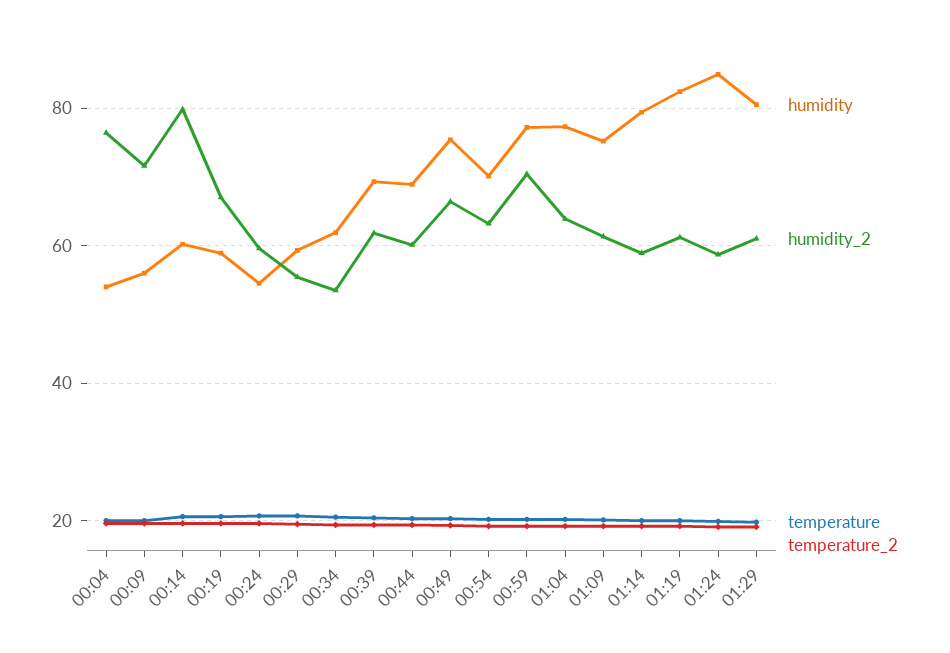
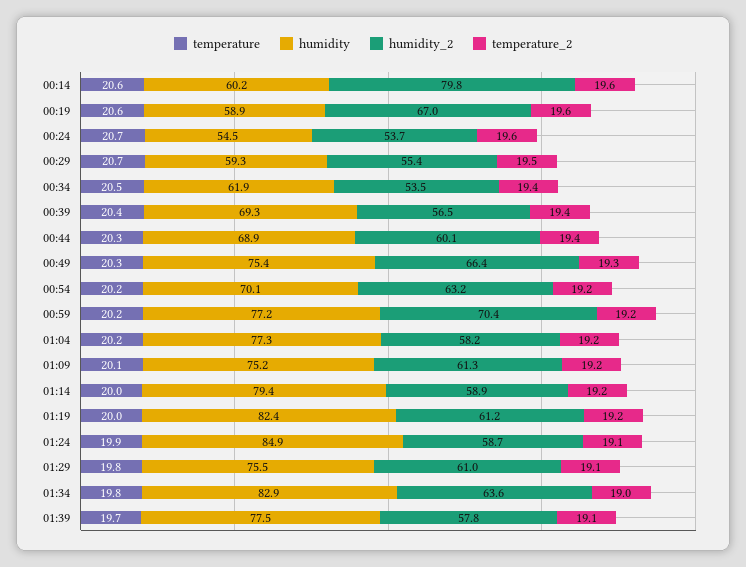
humidity, 00:04: 54 -> none
humidity_2, 00:04: 76 -> none
temperature, 00:04: 20 -> none
temperature_2, 00:04: 20 -> none
humidity, 00:09: 56 -> none
humidity_2, 00:09: 72 -> none
temperature, 00:09: 20 -> none
temperature_2, 00:09: 20 -> none
humidity_2, 00:24: 60 -> 53.7
humidity_2, 00:39: 62 -> 56.5
humidity_2, 01:04: 64 -> 58.2
humidity, 01:29: 80 -> 75.5
temperature, 01:34: none -> 19.8
humidity, 01:34: none -> 82.9
humidity_2, 01:34: none -> 63.6
temperature_2, 01:34: none -> 19
temperature, 01:39: none -> 19.7
humidity, 01:39: none -> 77.5
humidity_2, 01:39: none -> 57.8
temperature_2, 01:39: none -> 19.1

